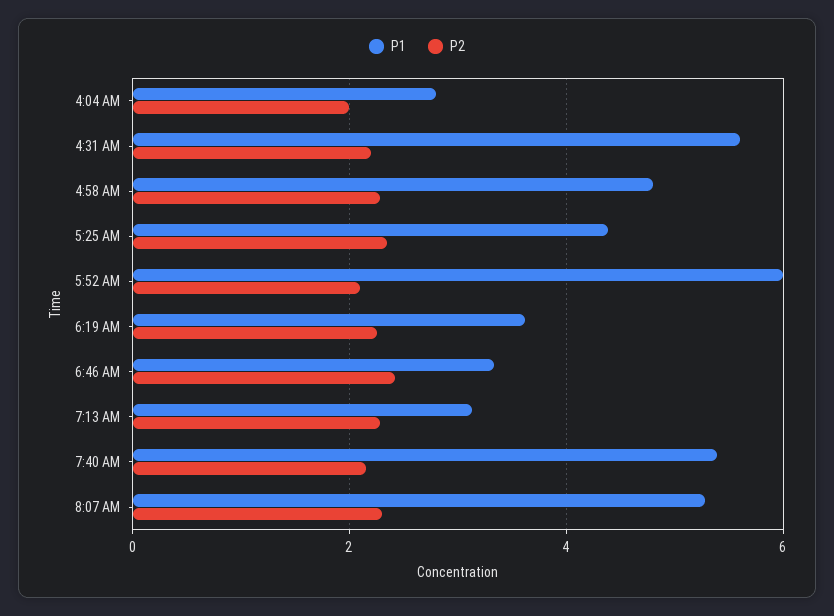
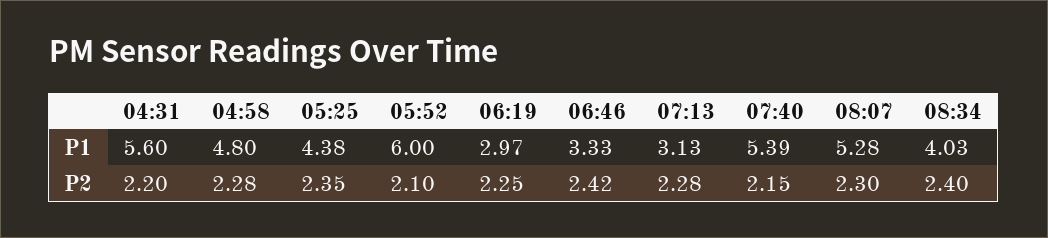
P1, 4:04 AM: 2.8 -> none
P2, 4:04 AM: 2 -> none
P1, 6:19 AM: 3.6 -> 2.97
P1, 08:34: none -> 4.03
P2, 08:34: none -> 2.4

